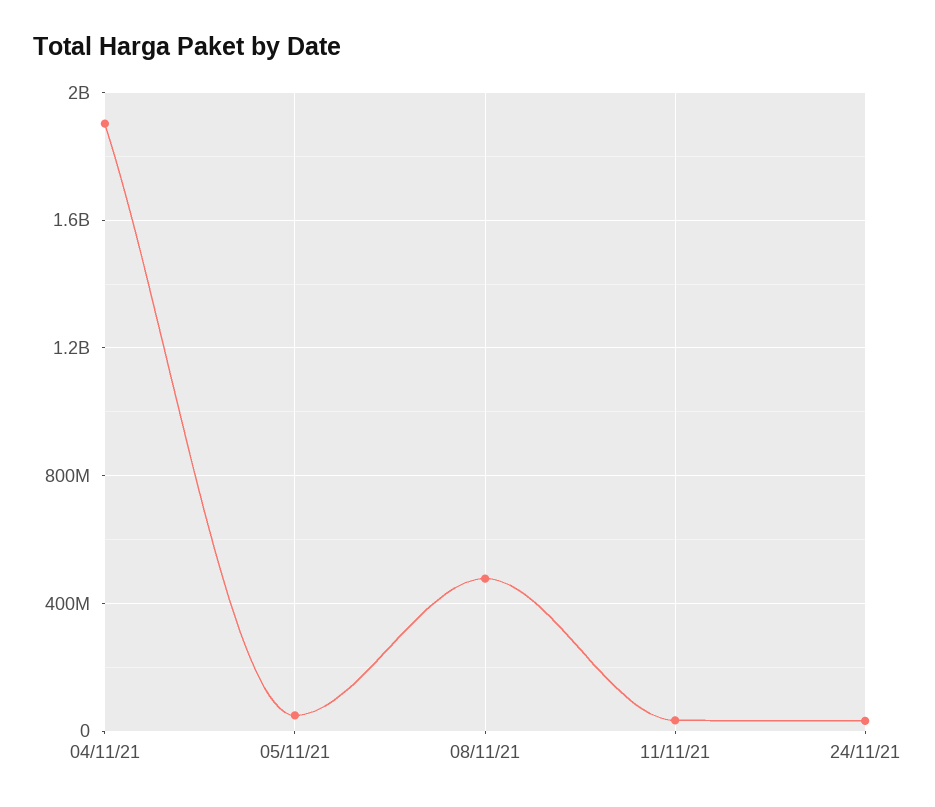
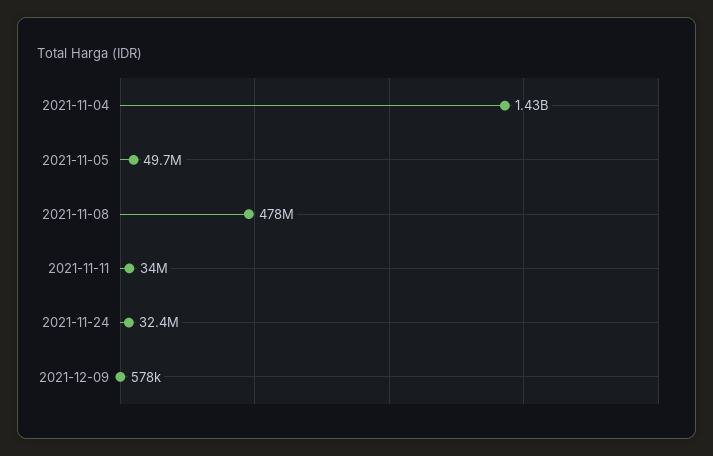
04/11/21: 1900000000 -> 1430000000
2021-12-09: none -> 578000

